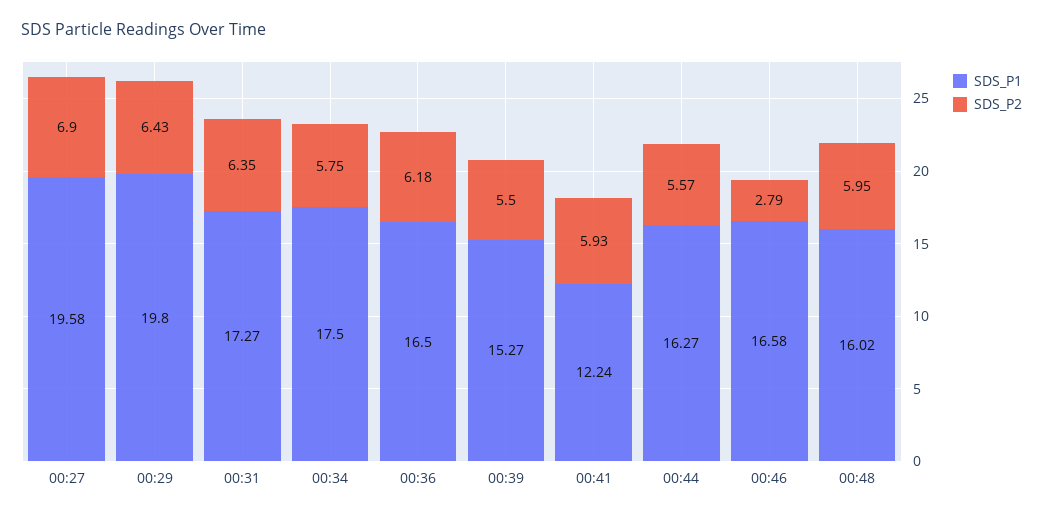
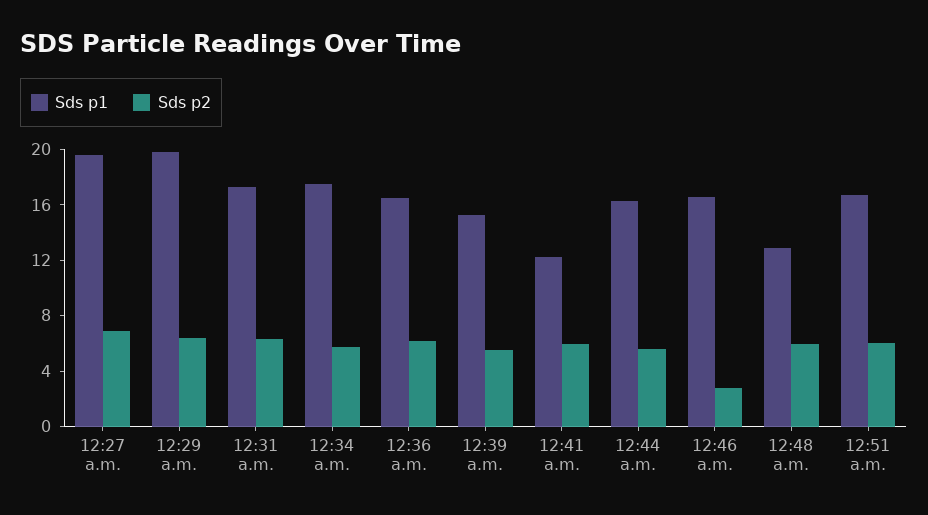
SDS_P1, 00:48: 16.02 -> 13
SDS_P1, 12:51 a.m.: none -> 17
SDS_P2, 12:51 a.m.: none -> 6

